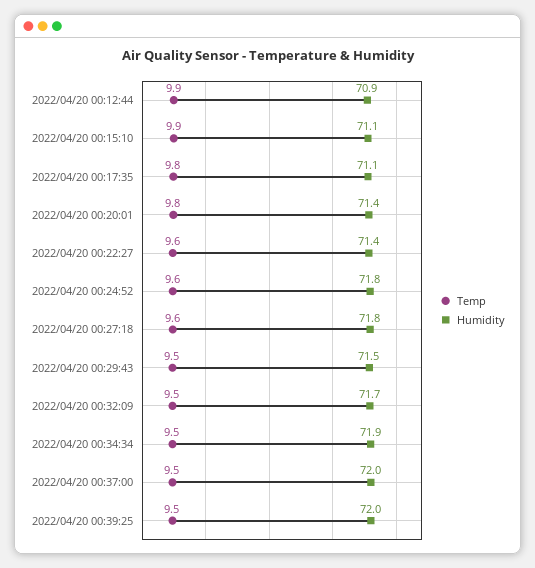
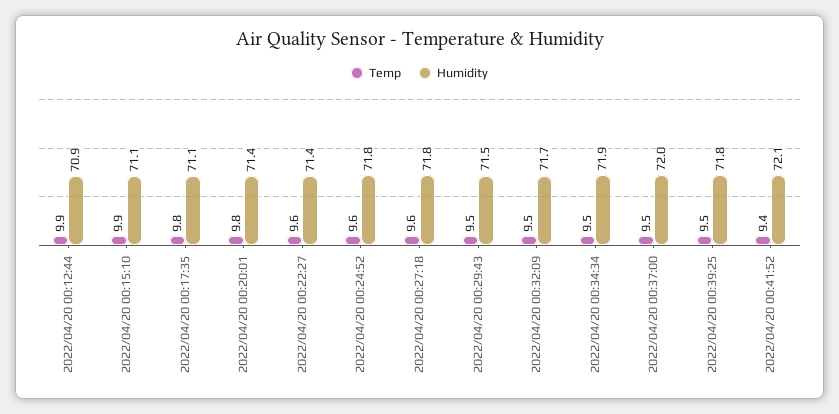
Humidity, 2022/04/20 00:39:25: 72 -> 71.8
Temp, 2022/04/20 00:41:52: none -> 9.4
Humidity, 2022/04/20 00:41:52: none -> 72.1

